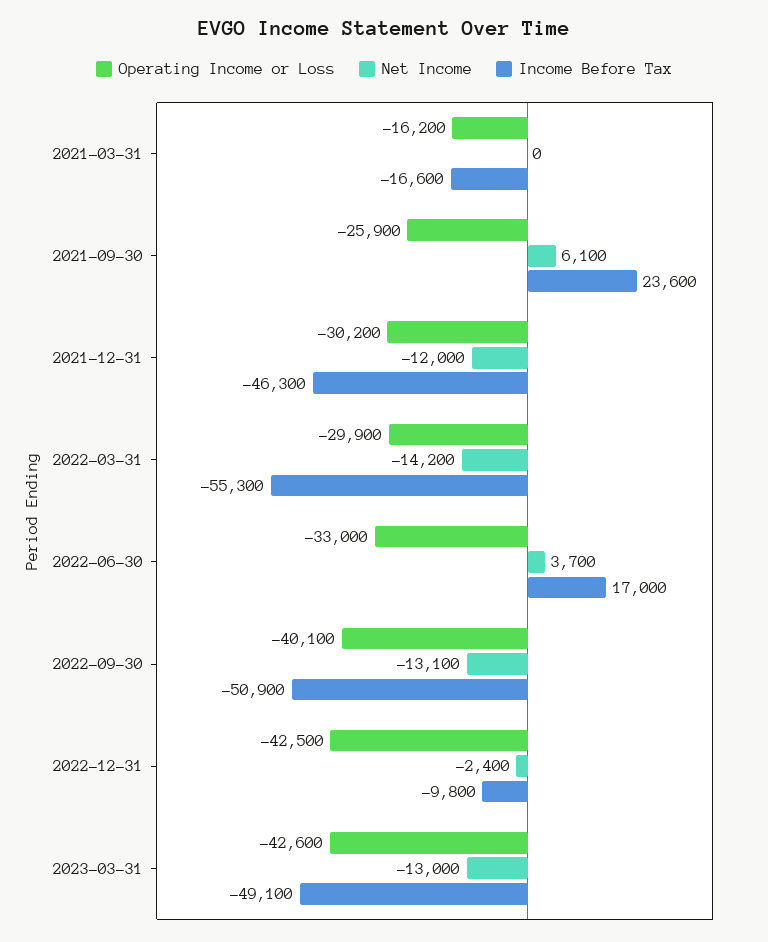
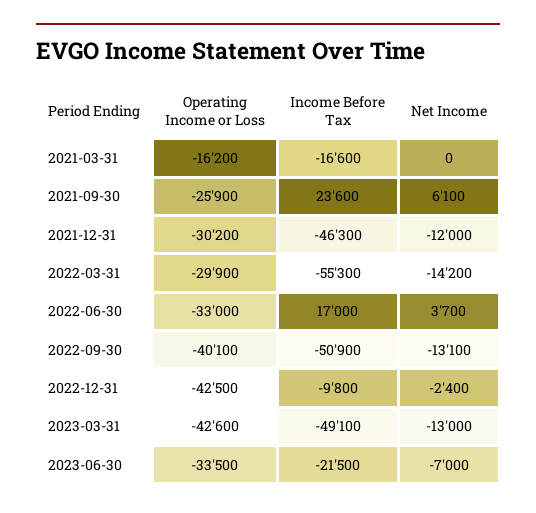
Operating Income or Loss, 2023-06-30: none -> -33500
Income Before Tax, 2023-06-30: none -> -21500
Net Income, 2023-06-30: none -> -7000

